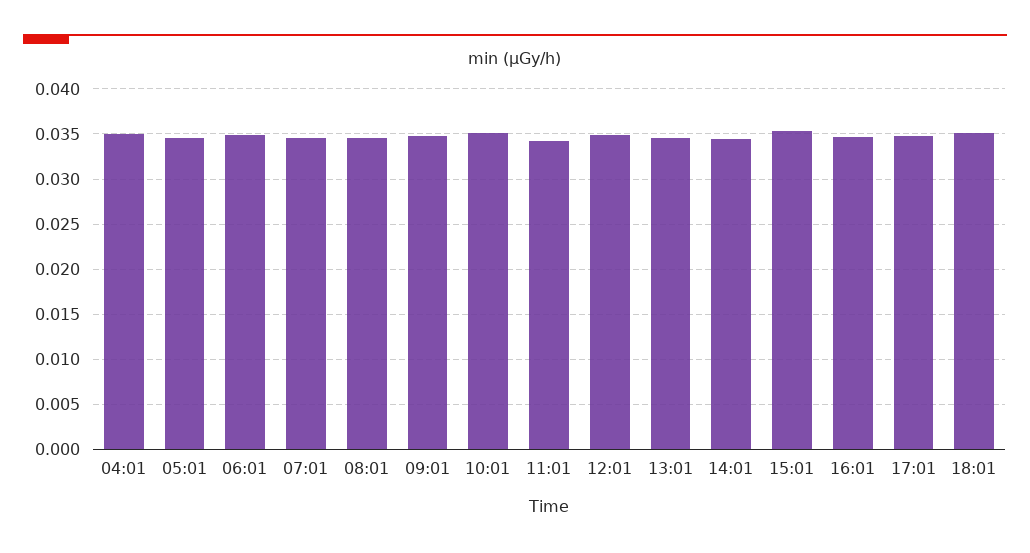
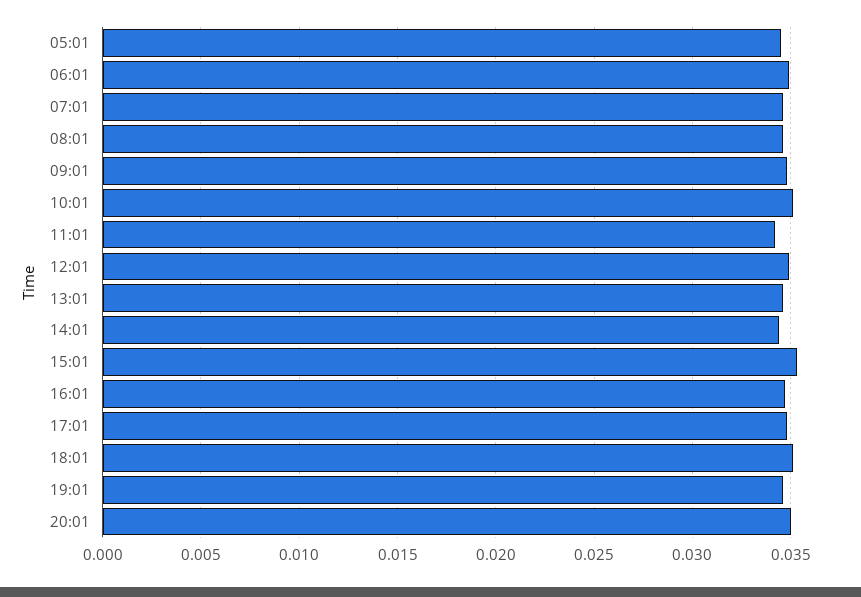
04:01: 0.035 -> none
19:01: none -> 0.0345
20:01: none -> 0.035

